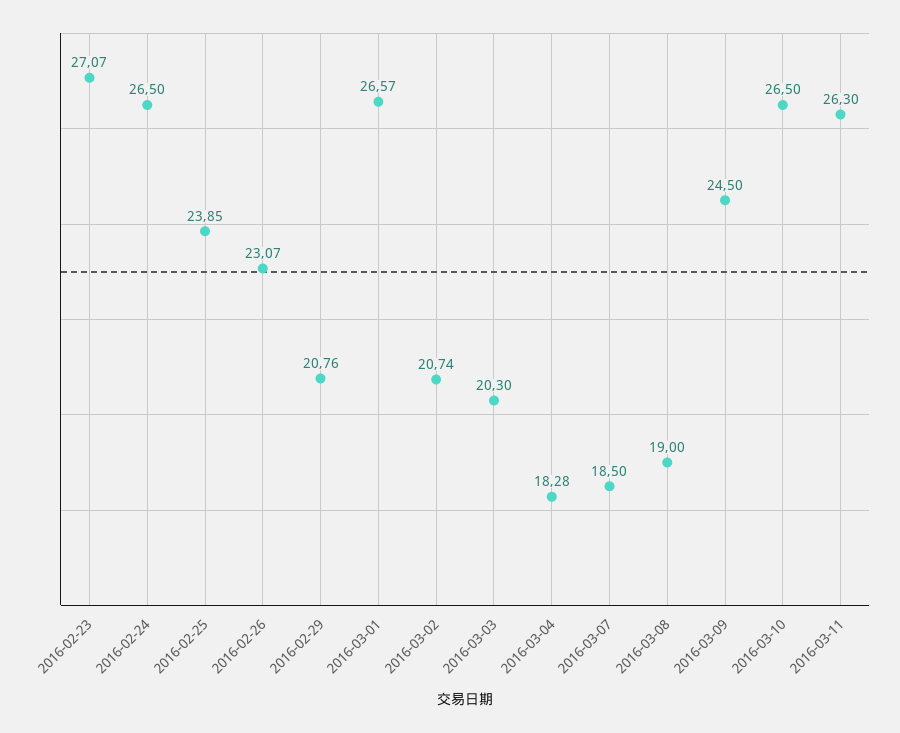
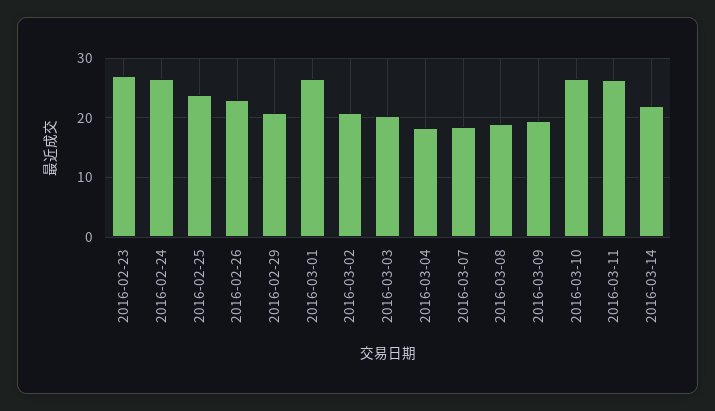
2016-03-09: 24.5 -> 20
2016-03-14: none -> 22

